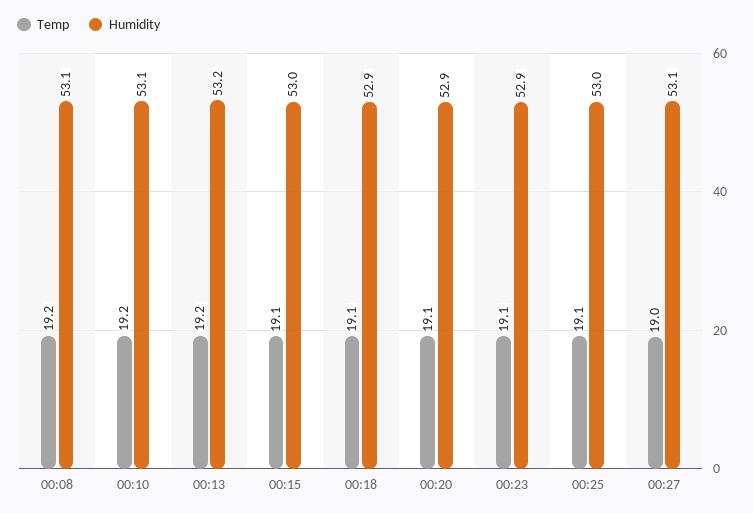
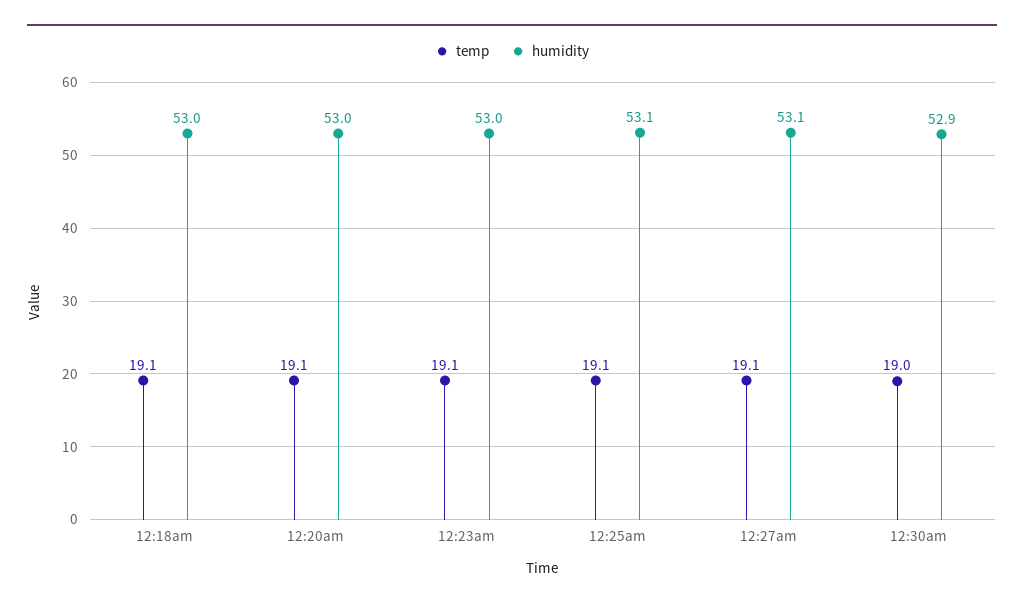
Temp, 00:08: 19.2 -> none
Humidity, 00:08: 53.1 -> none
Temp, 00:10: 19.2 -> none
Humidity, 00:10: 53.1 -> none
Temp, 00:13: 19.2 -> none
Humidity, 00:13: 53.2 -> none
Temp, 00:15: 19.1 -> none
Humidity, 00:15: 53 -> none
Humidity, 00:18: 52.9 -> 53
Humidity, 00:20: 52.9 -> 53
Humidity, 00:23: 52.9 -> 53
Humidity, 00:25: 53 -> 53.1
Temp, 00:27: 19 -> 19.1
Temp, 12:30am: none -> 19
Humidity, 12:30am: none -> 52.9

